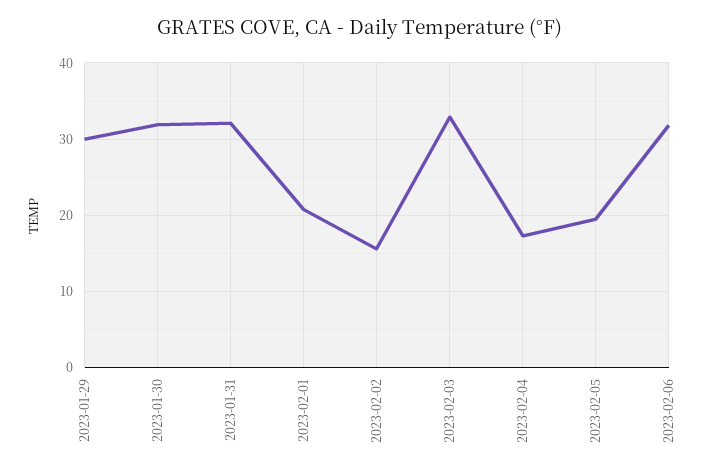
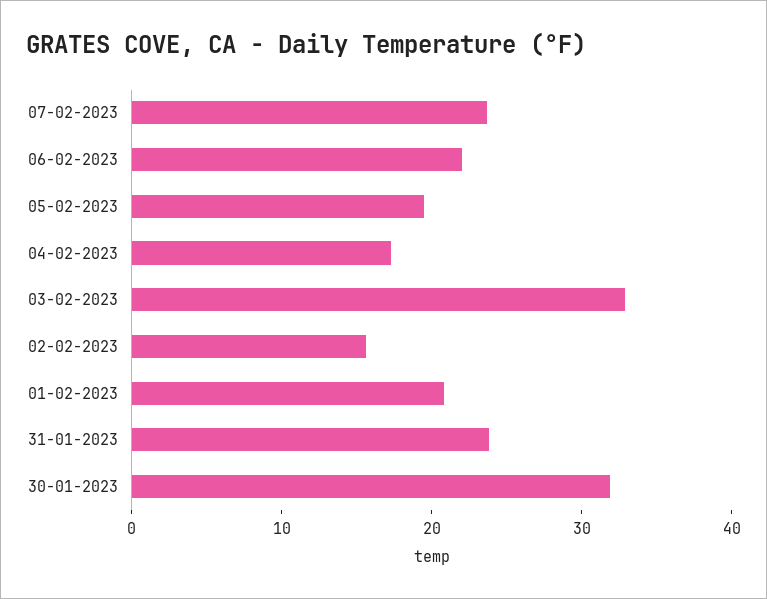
2023-01-29: 30 -> none
2023-01-31: 32 -> 24
2023-02-06: 32 -> 22
07-02-2023: none -> 24

